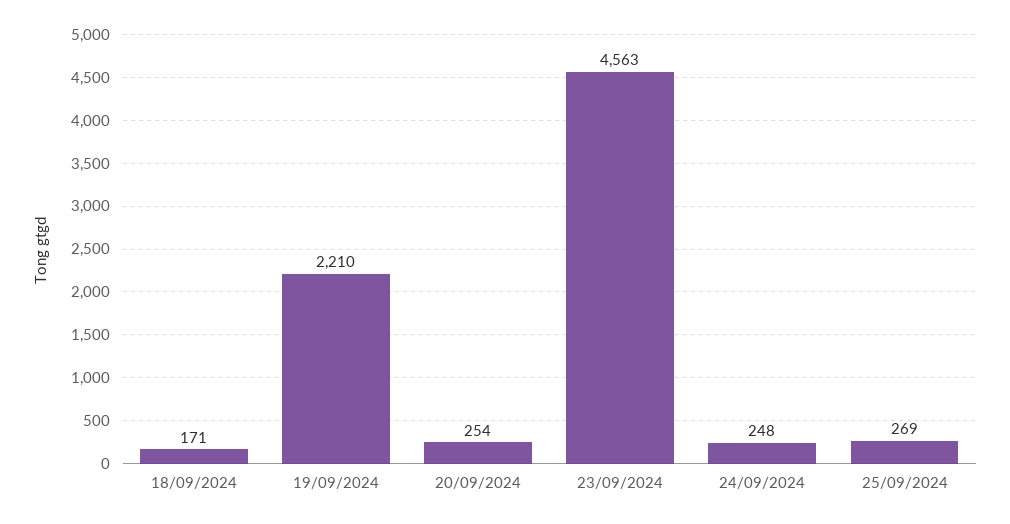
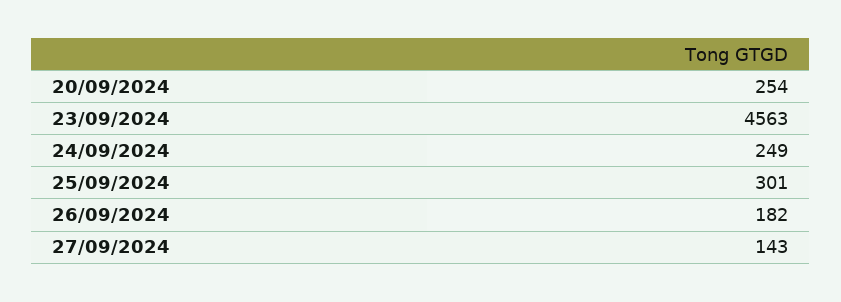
18/09/2024: 171 -> none
19/09/2024: 2210 -> none
24/09/2024: 248 -> 249
25/09/2024: 269 -> 301
26/09/2024: none -> 182
27/09/2024: none -> 143

